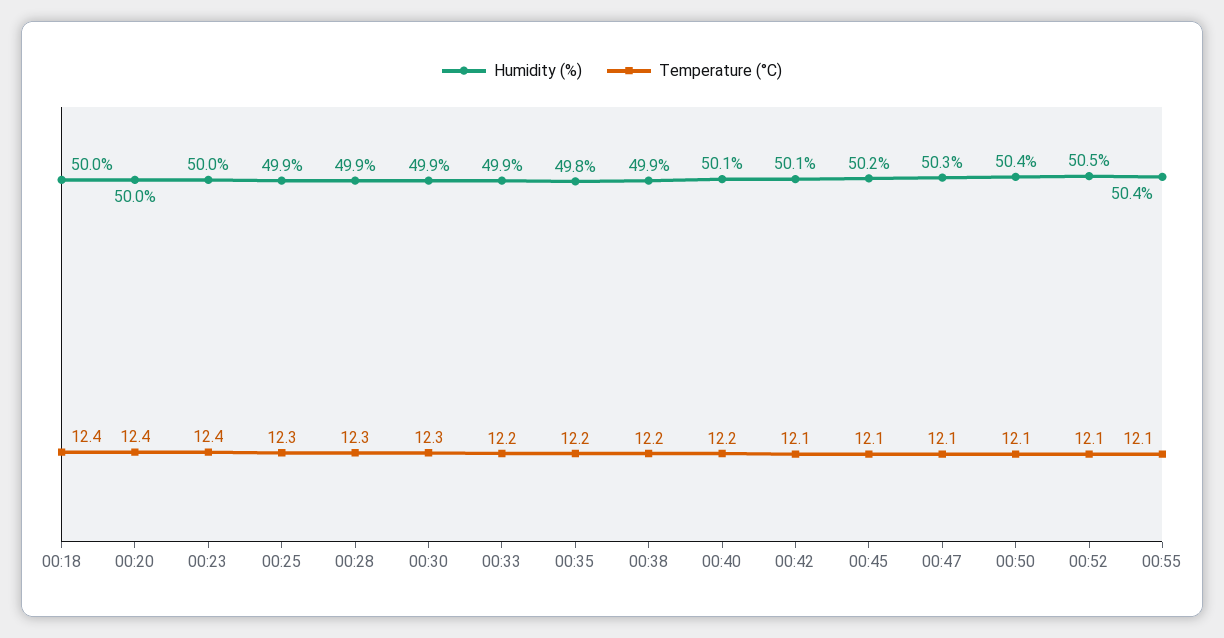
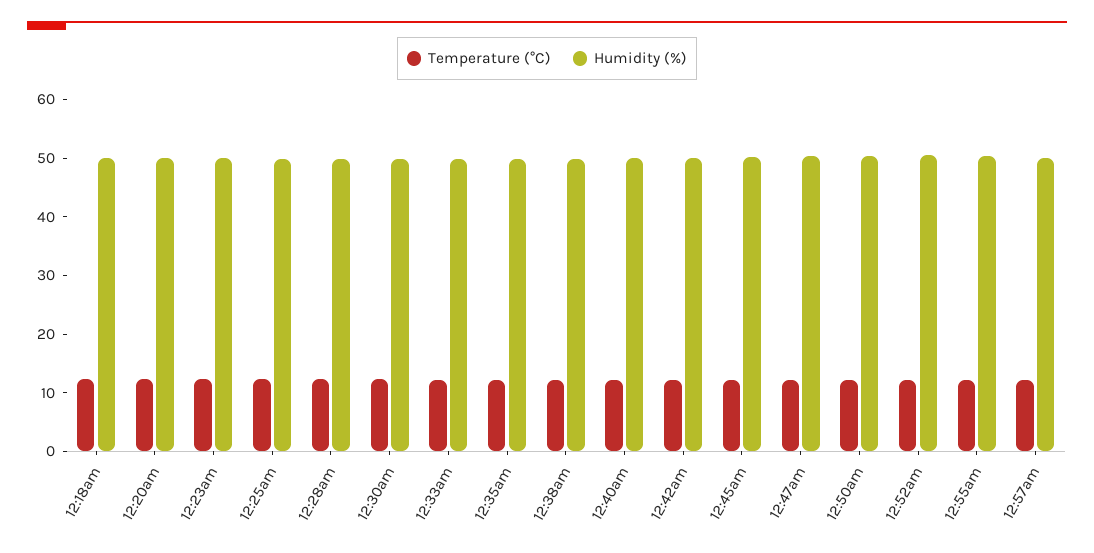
Temperature (°C), 12:57am: none -> 12
Humidity (%), 12:57am: none -> 50

